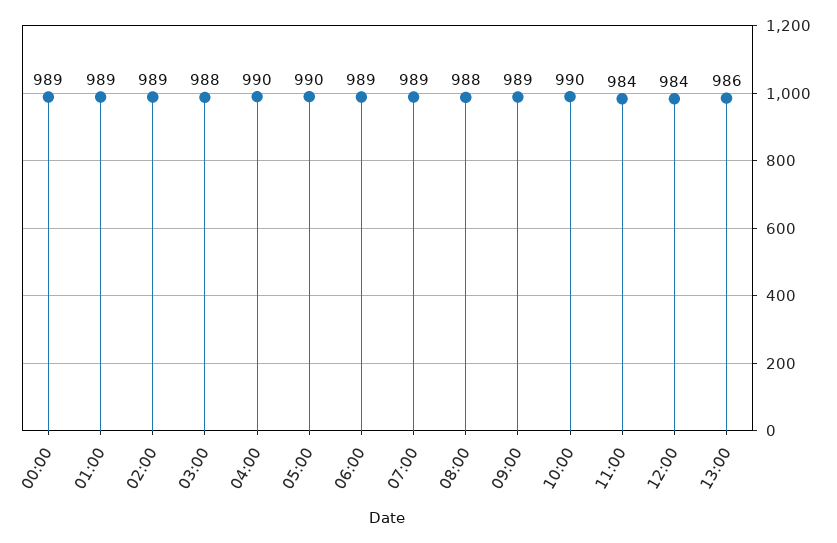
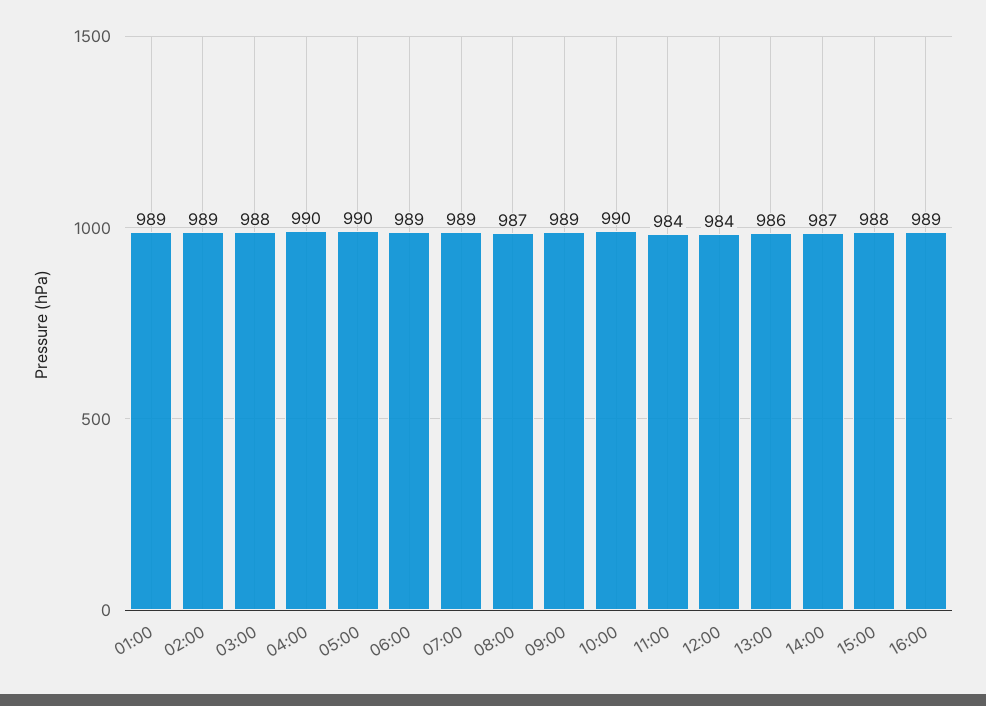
00:00: 989 -> none
08:00: 988 -> 987
14:00: none -> 987
15:00: none -> 988
16:00: none -> 989

